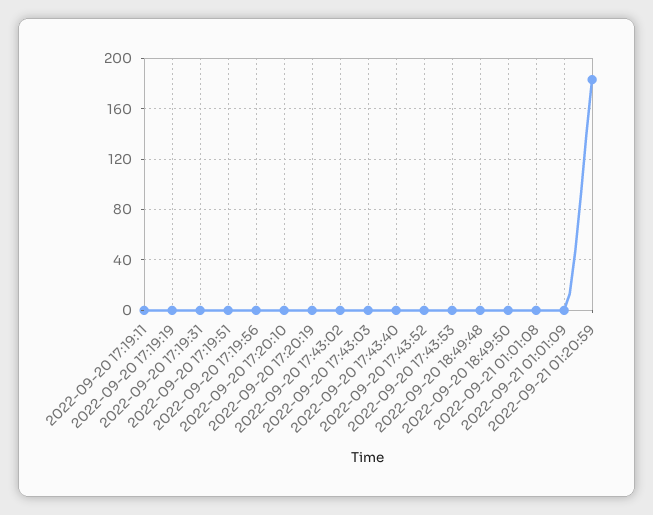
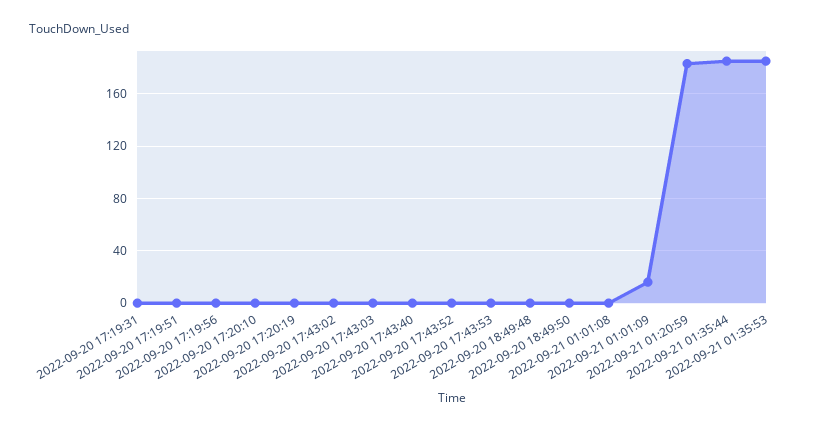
2022-09-20 17:19:11: 0 -> none
2022-09-20 17:19:19: 0 -> none
2022-09-21 01:01:09: 0 -> 15
2022-09-21 01:35:44: none -> 185
2022-09-21 01:35:53: none -> 185

